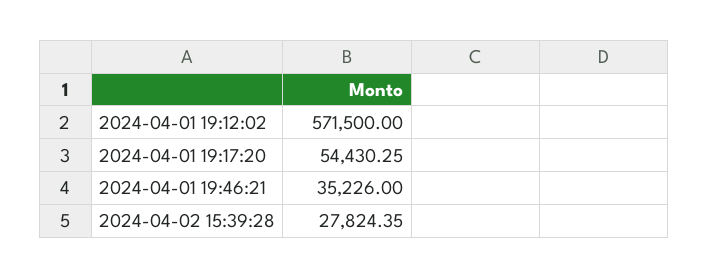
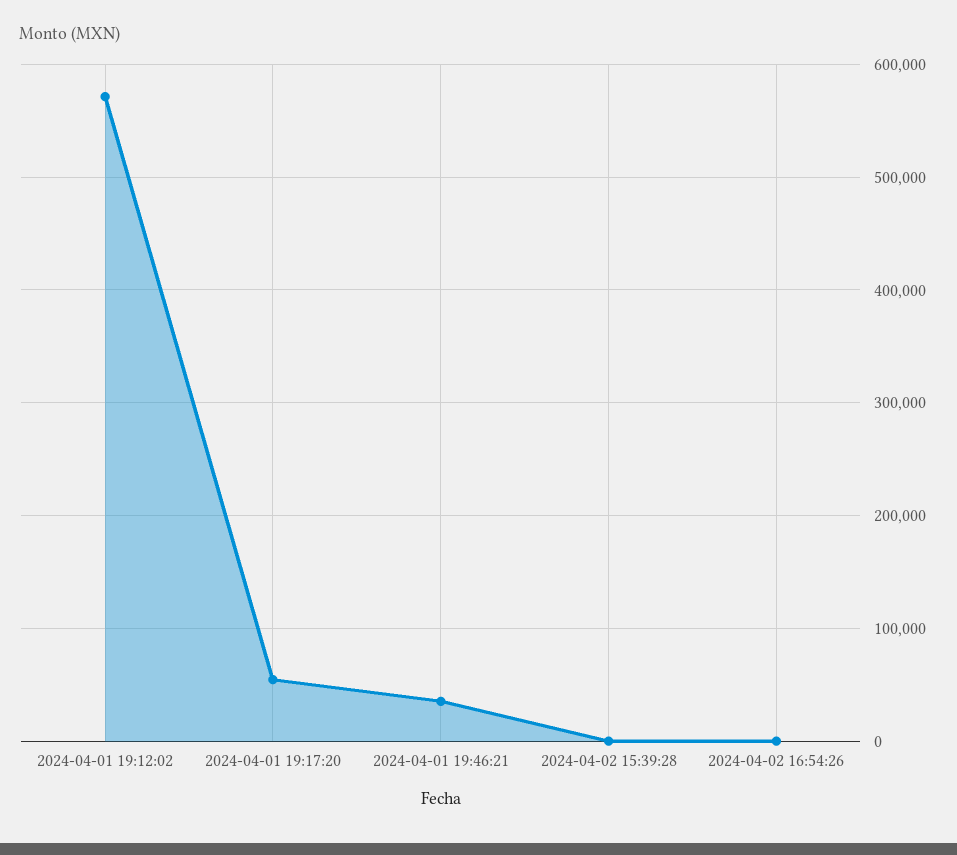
2024-04-02 15:39:28: 27824.35 -> 0
2024-04-02 16:54:26: none -> 0

